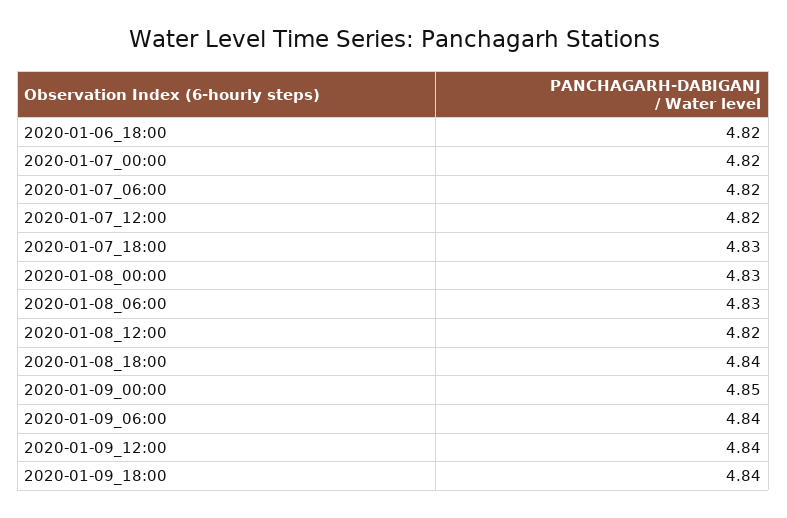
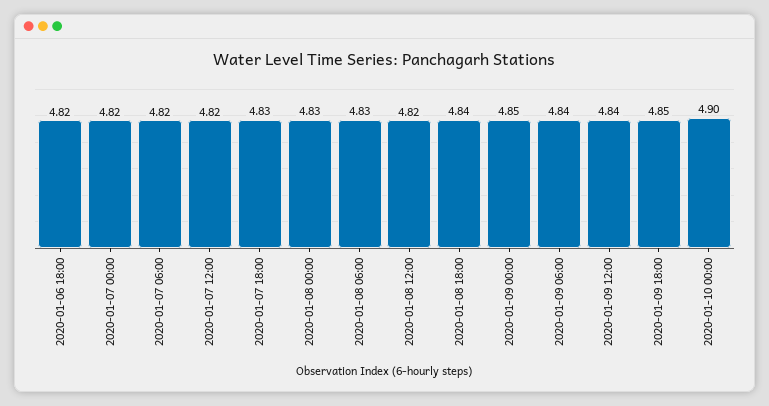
2020-01-09_18:00: 4.84 -> 4.85
2020-01-10 00:00: none -> 4.9

